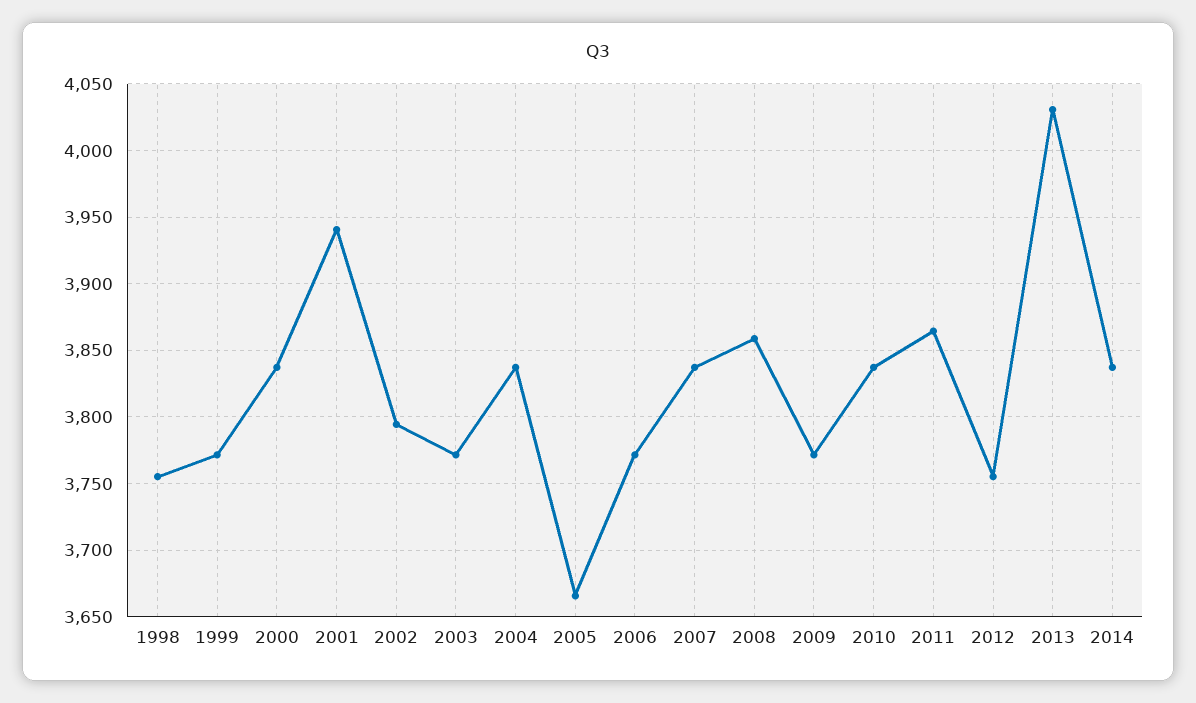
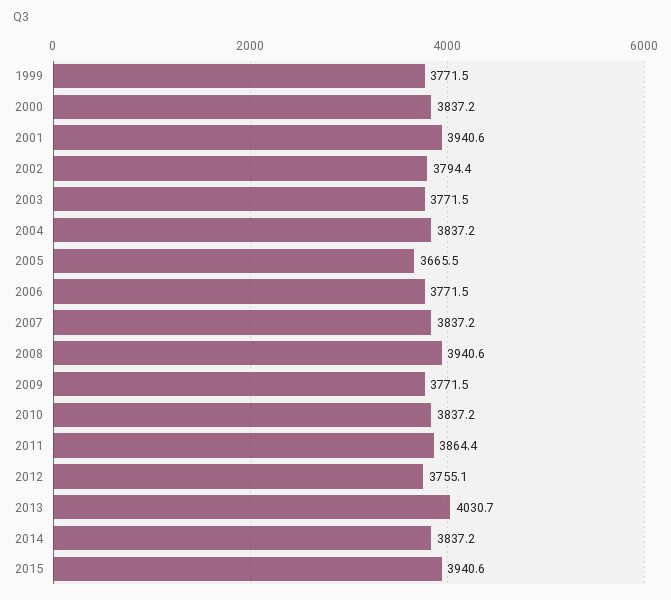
1998: 3755 -> none
2008: 3860 -> 3940.6
2015: none -> 3940.6

